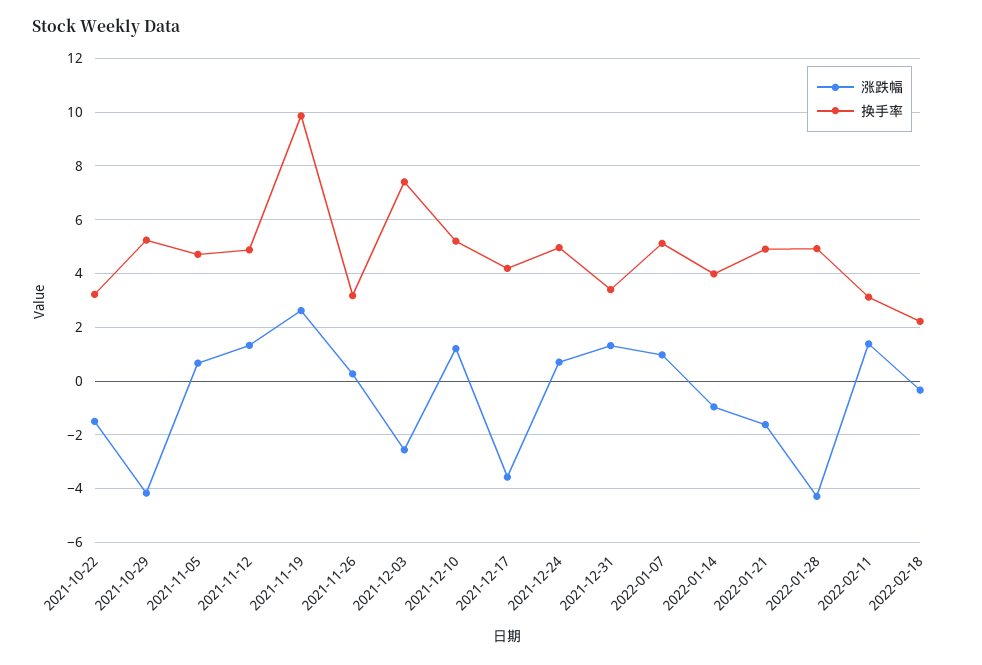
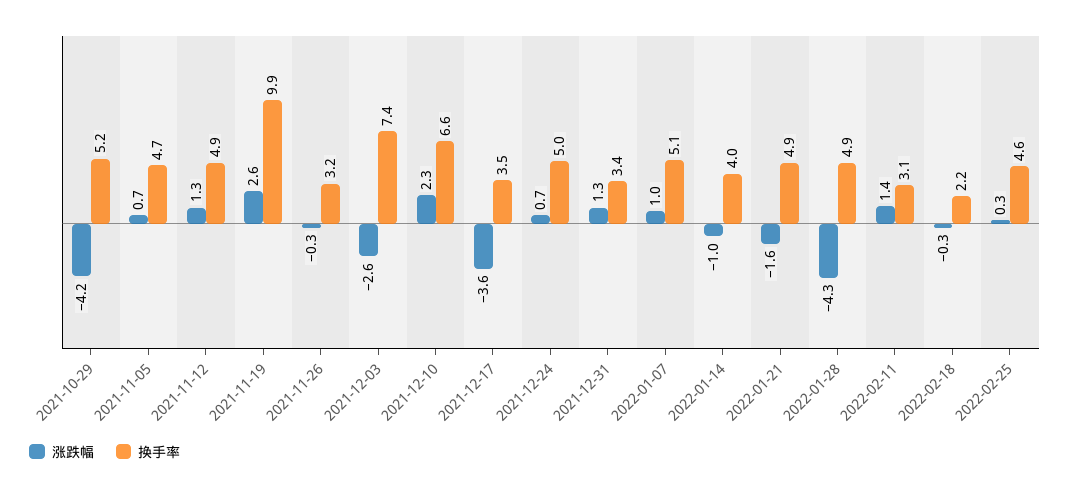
涨跌幅, 2021-10-22: -1.5 -> none
换手率, 2021-10-22: 3.25 -> none
涨跌幅, 2021-11-26: 0.25 -> -0.3
涨跌幅, 2021-12-10: 1.25 -> 2.3
换手率, 2021-12-10: 5.25 -> 6.6
换手率, 2021-12-17: 4.25 -> 3.5
涨跌幅, 2022-02-25: none -> 0.3
换手率, 2022-02-25: none -> 4.6

